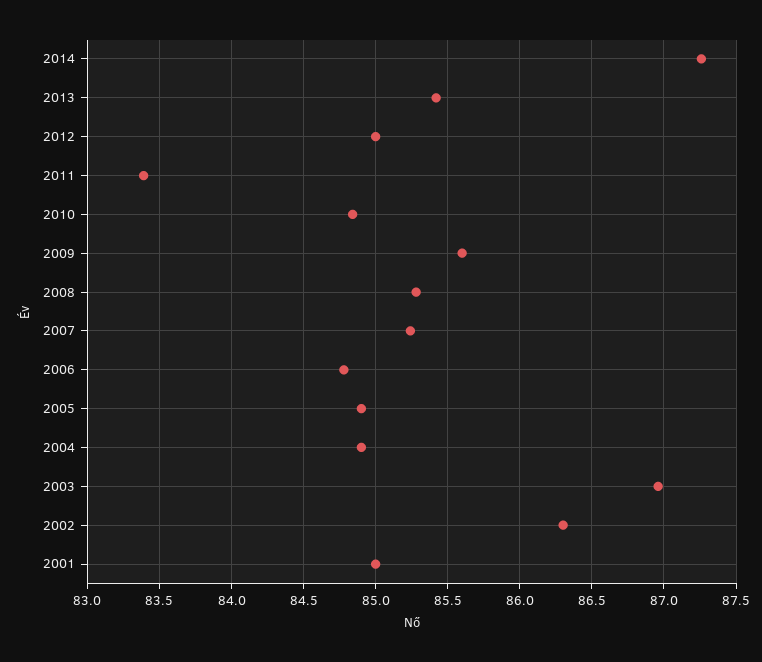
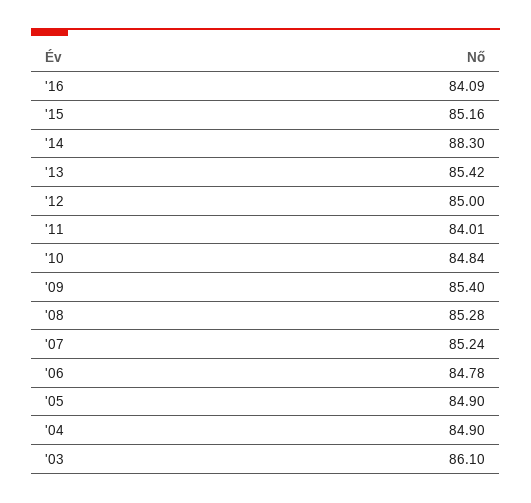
2014: 87.25 -> 88.3
2011: 83.4 -> 84.01
2009: 85.6 -> 85.4
2003: 86.95 -> 86.1
2002: 86.3 -> none
2001: 85 -> none
'16: none -> 84.09
'15: none -> 85.16

